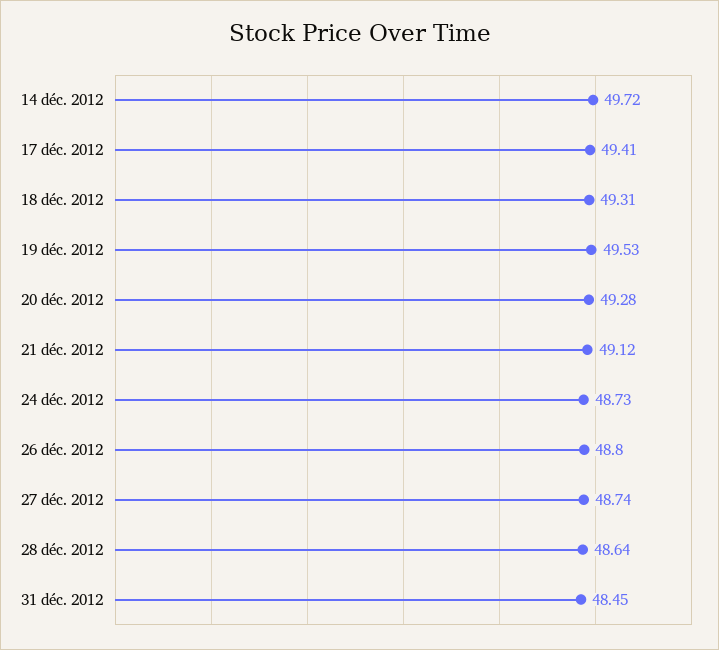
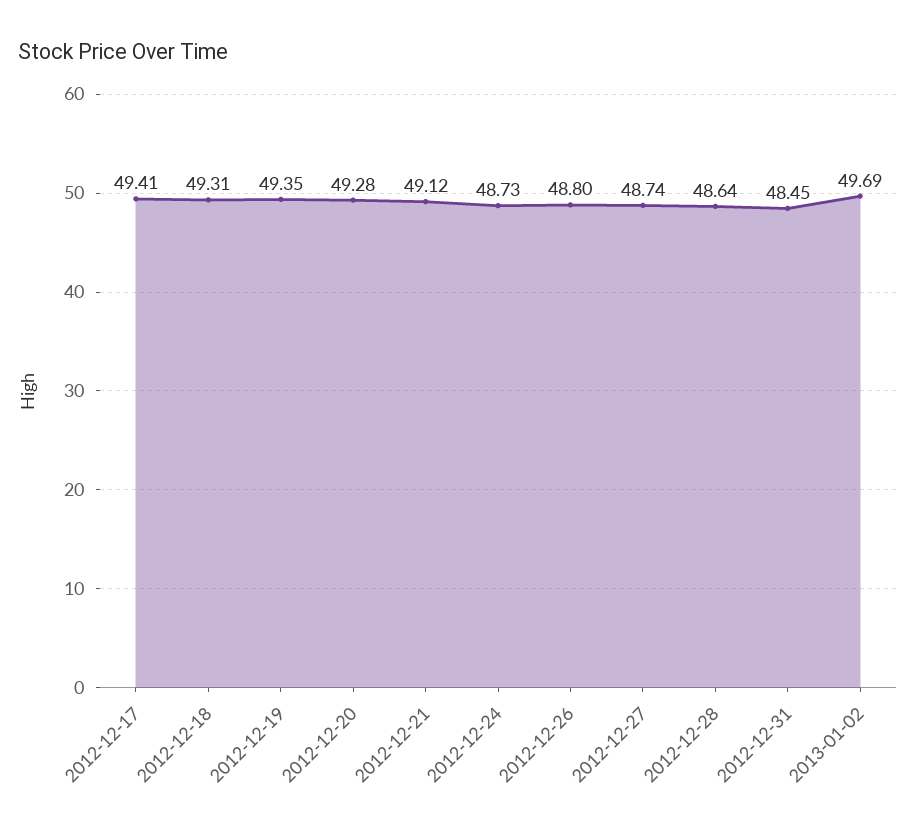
14 déc. 2012: 49.72 -> none
19 déc. 2012: 49.53 -> 49.35
2013-01-02: none -> 49.69

